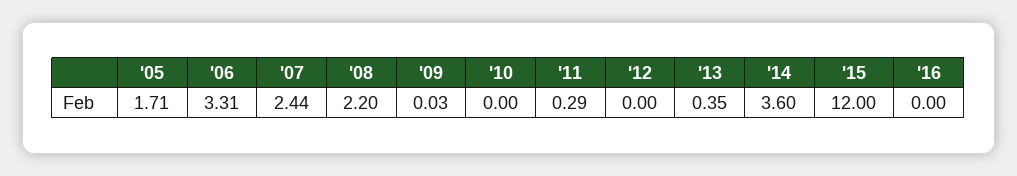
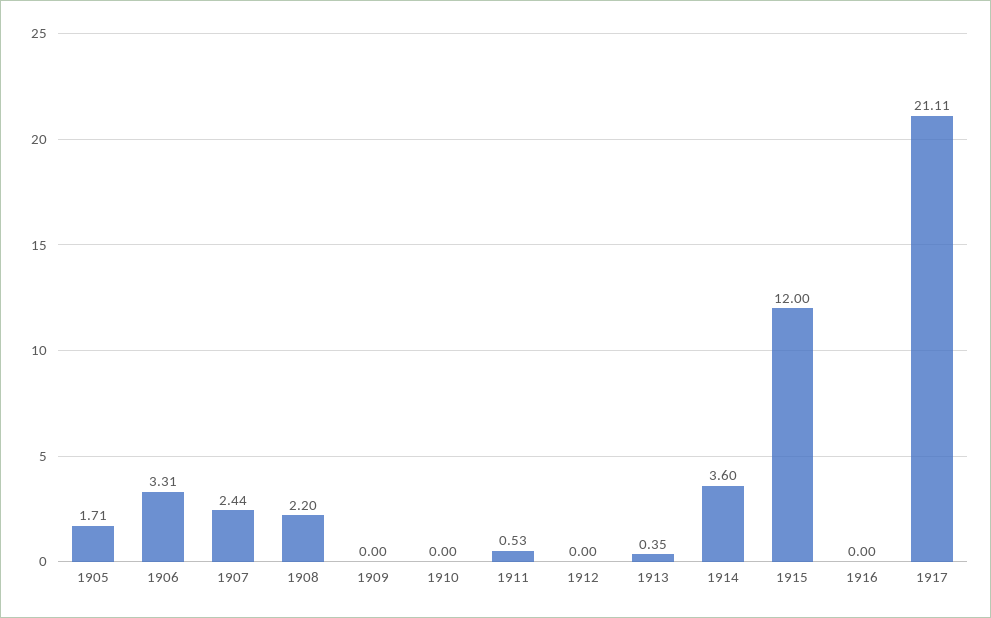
'09: 0.03 -> 0
'11: 0.29 -> 0.53
1917: none -> 21.11

